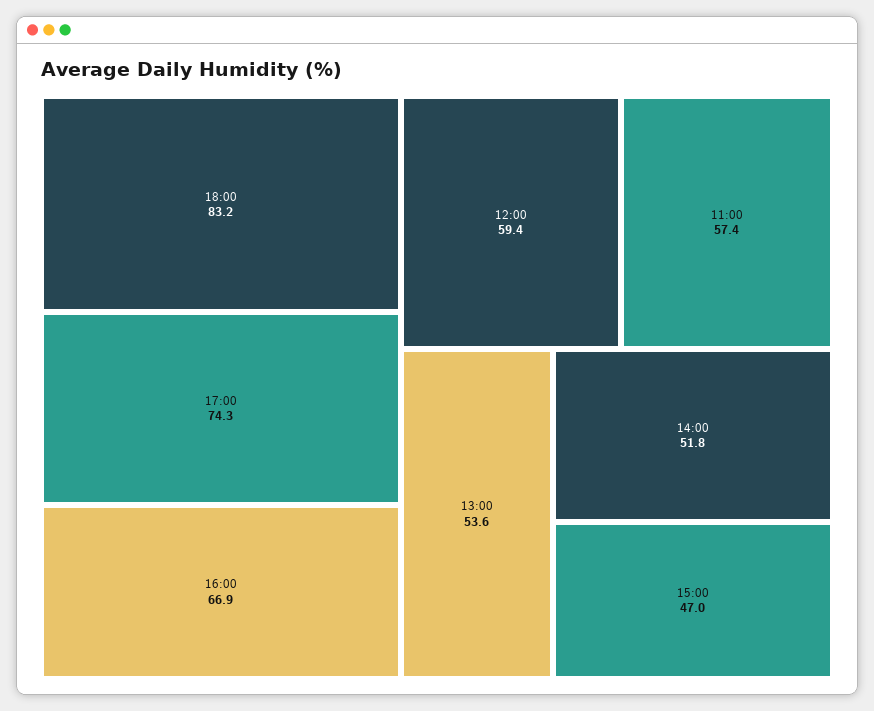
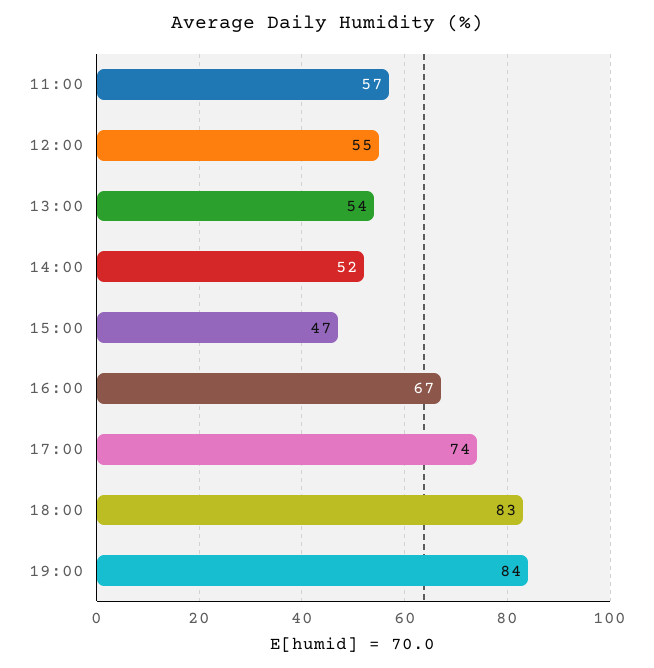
12:00: 59.4 -> 55
19:00: none -> 84

